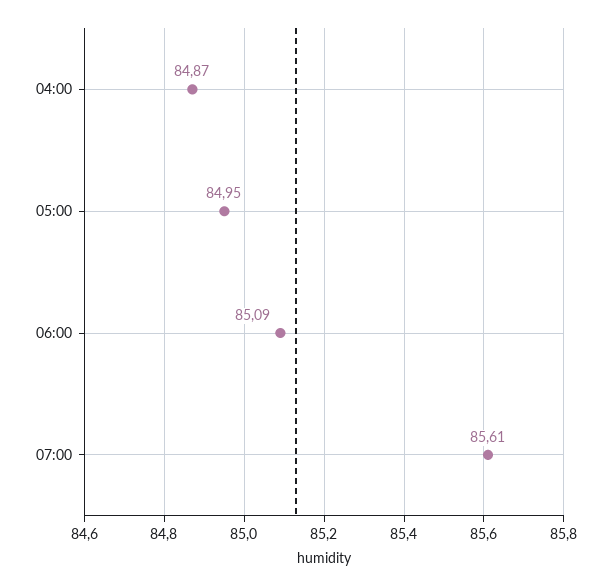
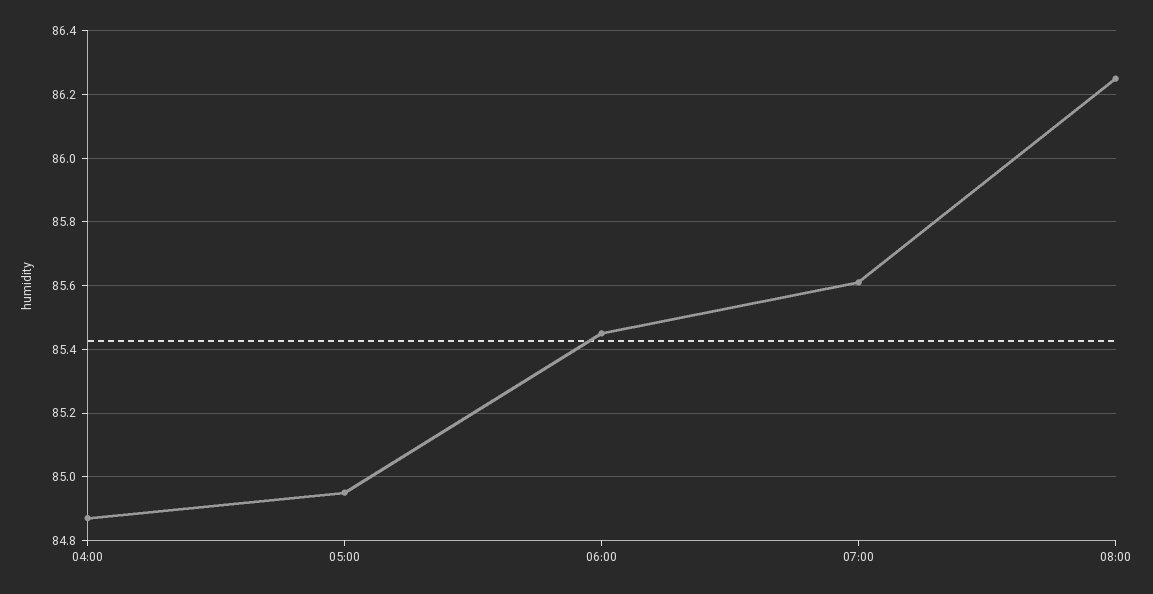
06:00: 85.09 -> 85.45
08:00: none -> 86.25

